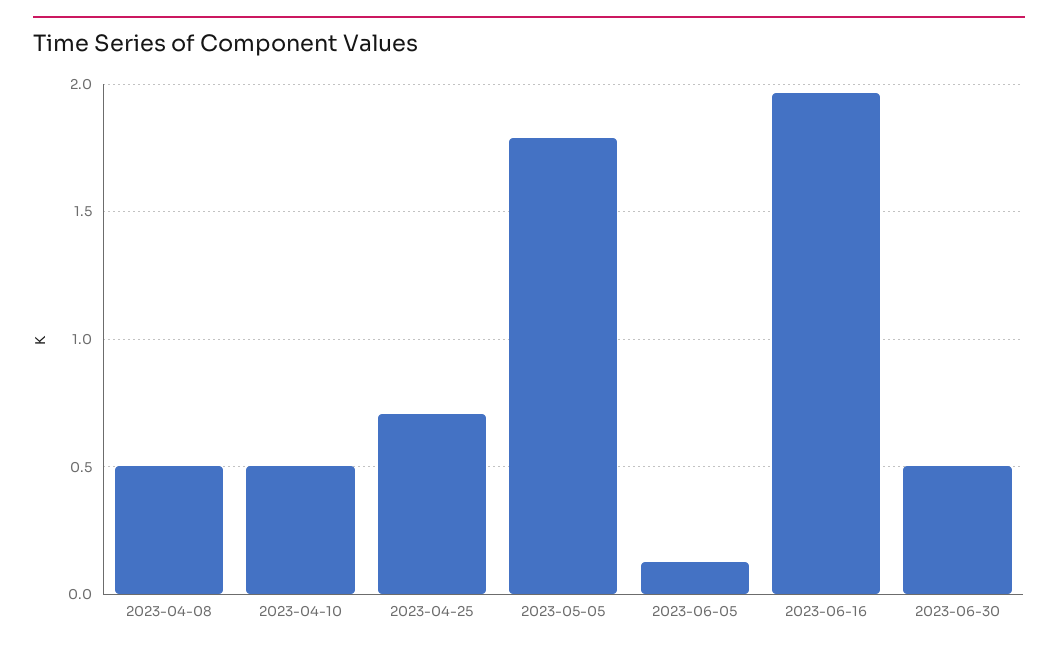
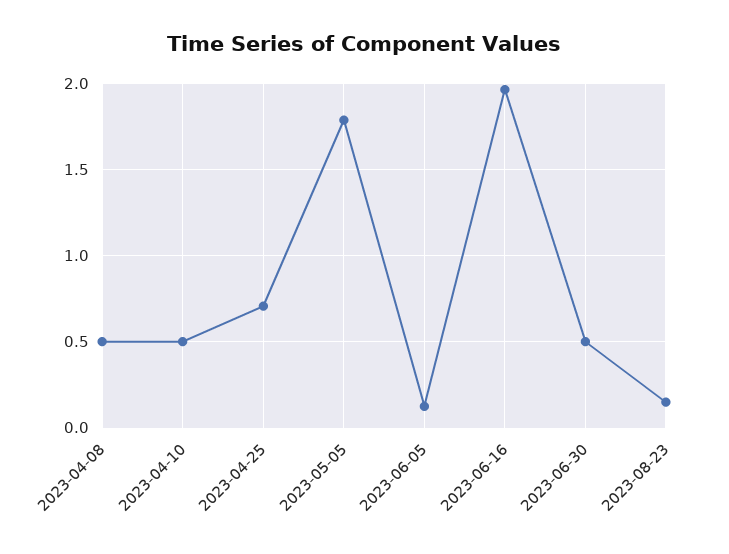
2023-08-23: none -> 0.15

